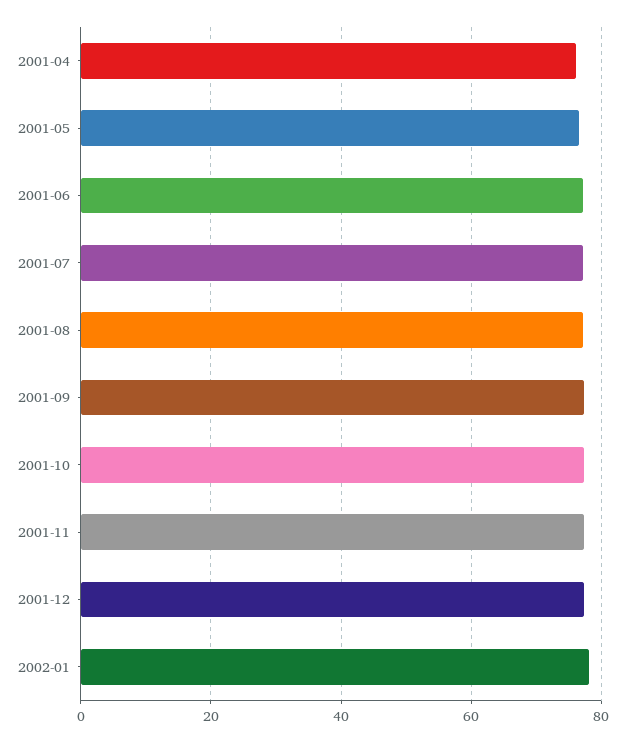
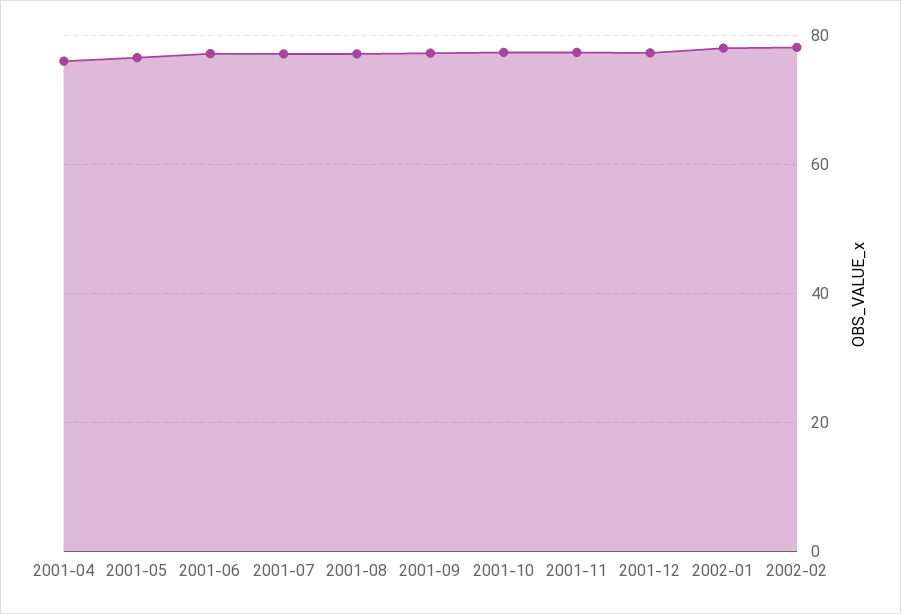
2002-02: none -> 78

